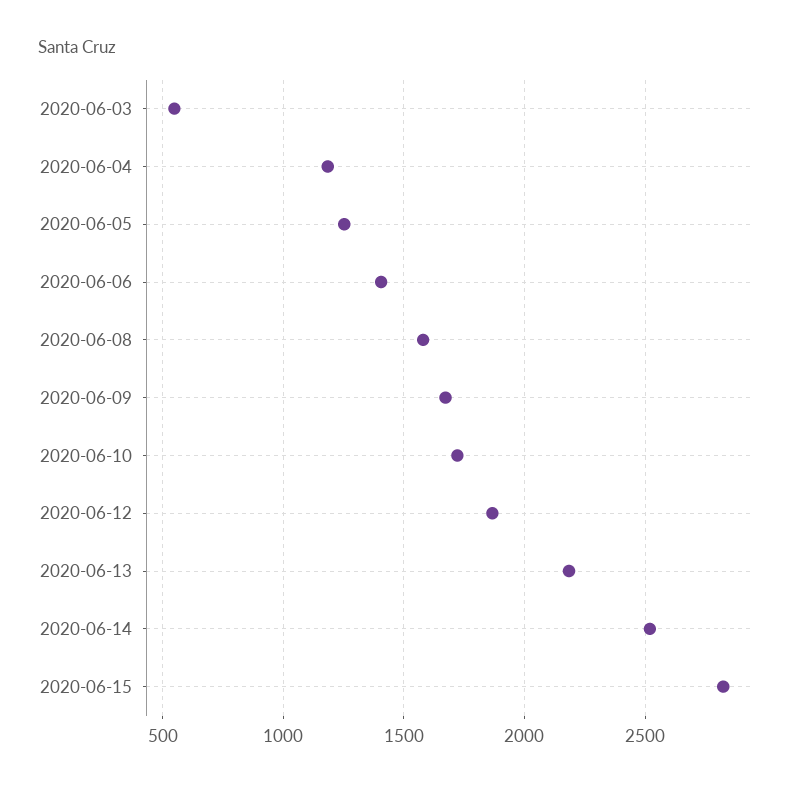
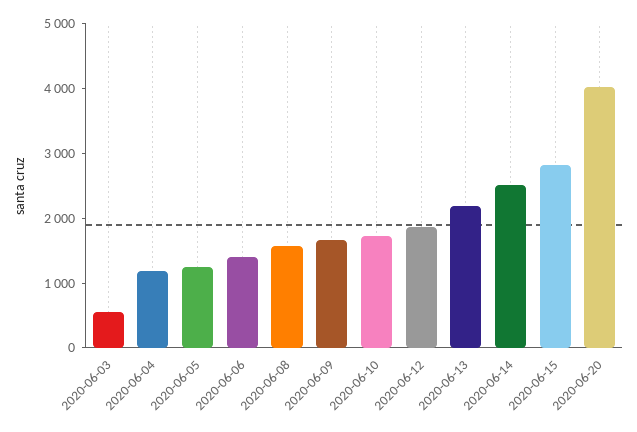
2020-06-20: none -> 4000

